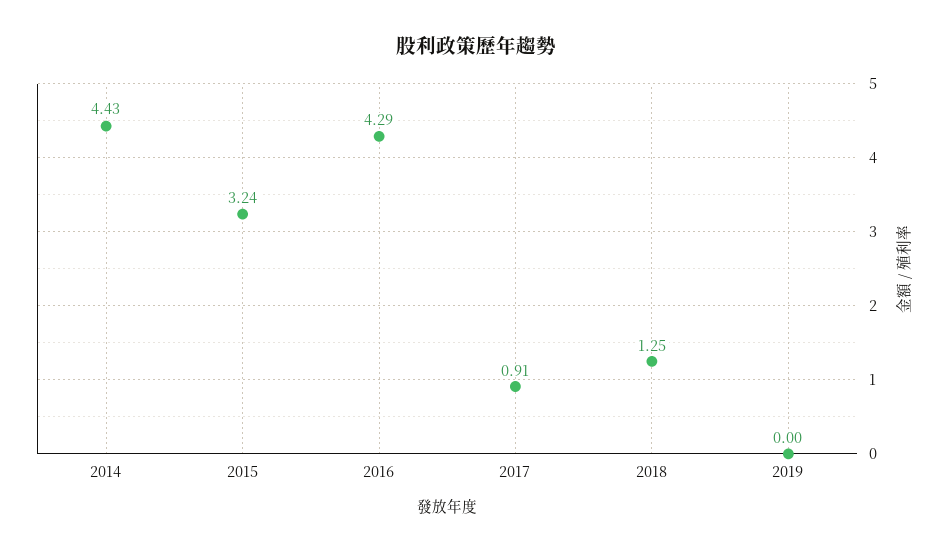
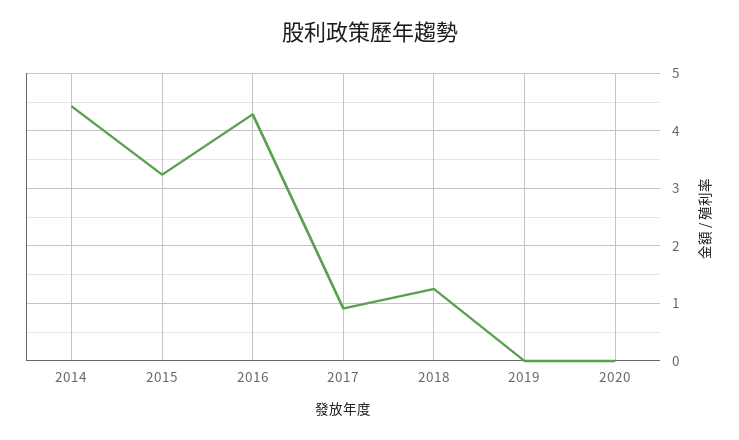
2020: none -> 0

